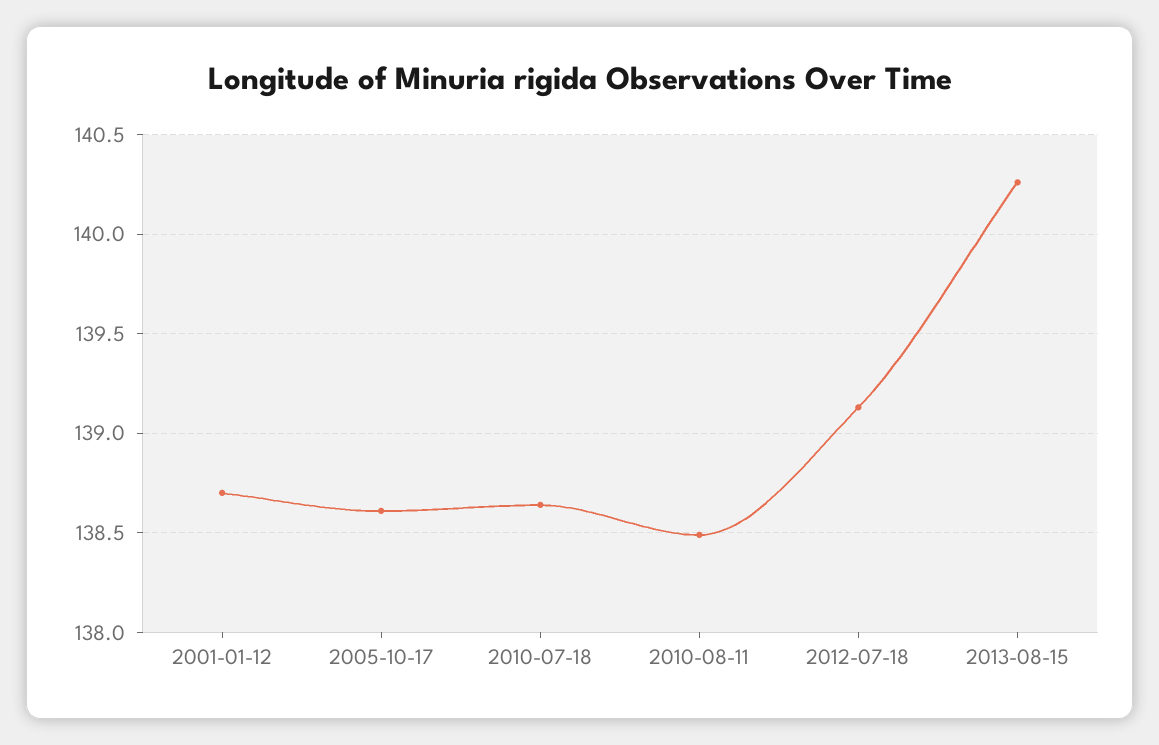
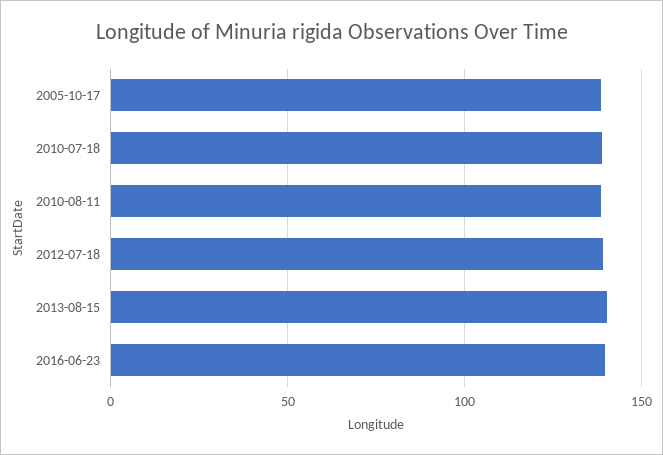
2001-01-12: 138.7 -> none
2016-06-23: none -> 140

